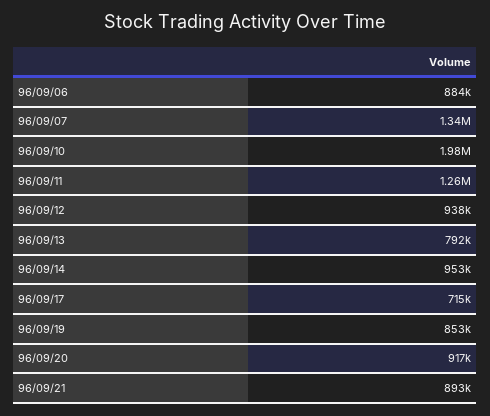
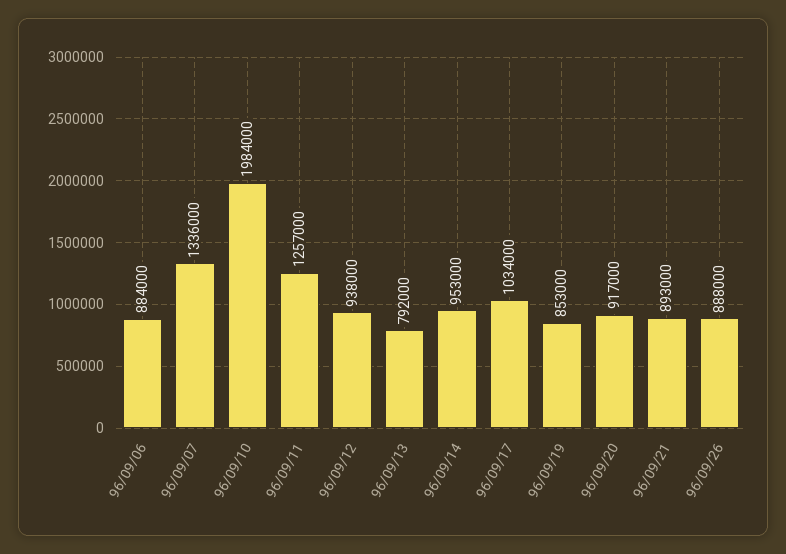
96/09/17: 715000 -> 1034000
96/09/26: none -> 888000

